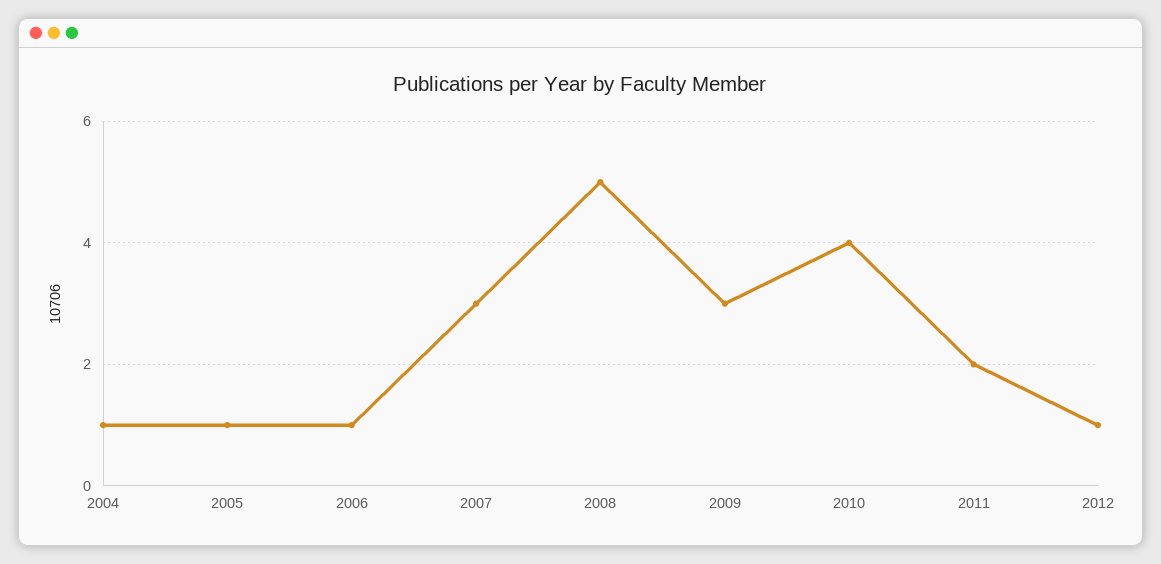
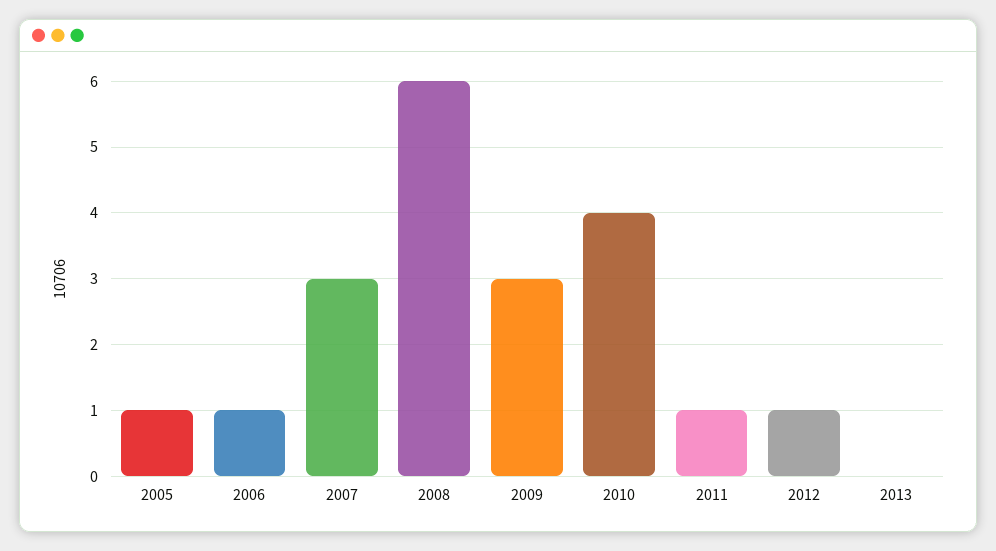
2004: 1 -> none
2008: 5 -> 6
2011: 2 -> 1
2013: none -> 0

